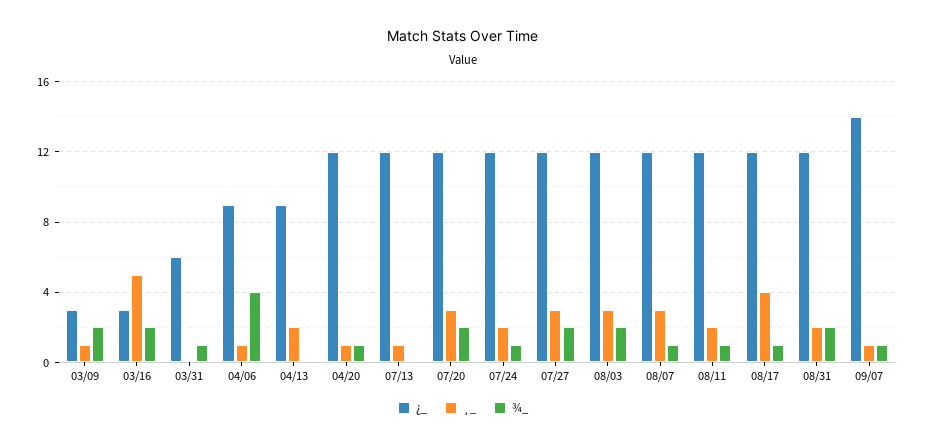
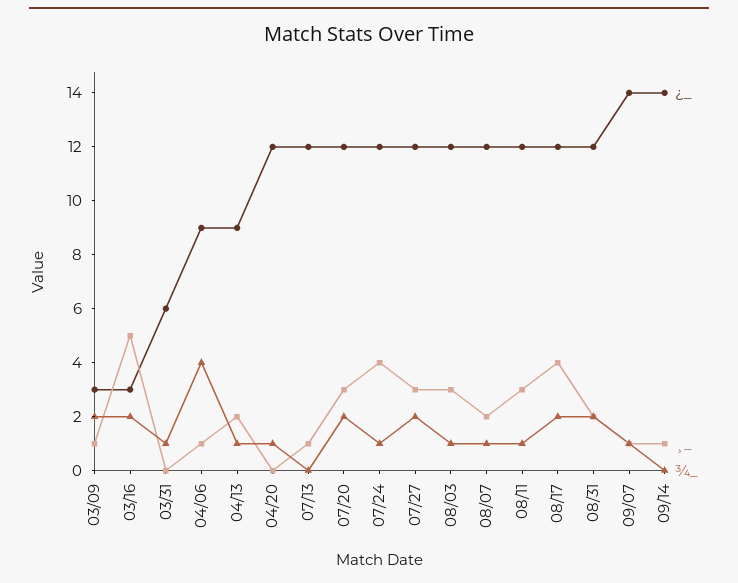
¾_, 04/13: 0 -> 1
¸_, 04/20: 1 -> 0
¸_, 07/24: 2 -> 4
¾_, 08/03: 2 -> 1
¸_, 08/07: 3 -> 2
¸_, 08/11: 2 -> 3
¾_, 08/17: 1 -> 2
¿_, 09/14: none -> 14
¸_, 09/14: none -> 1
¾_, 09/14: none -> 0

